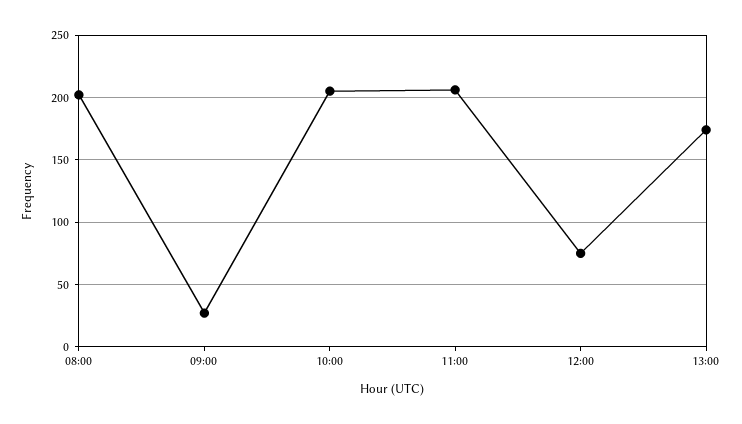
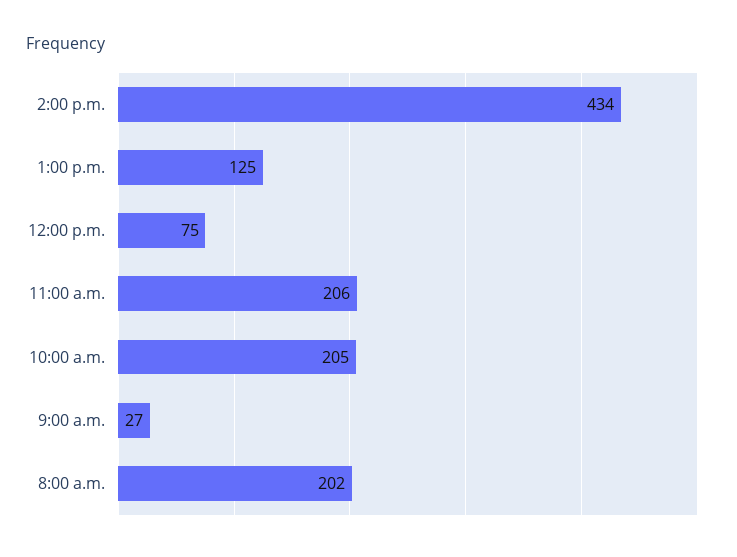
13:00: 175 -> 125
2:00 p.m.: none -> 434

